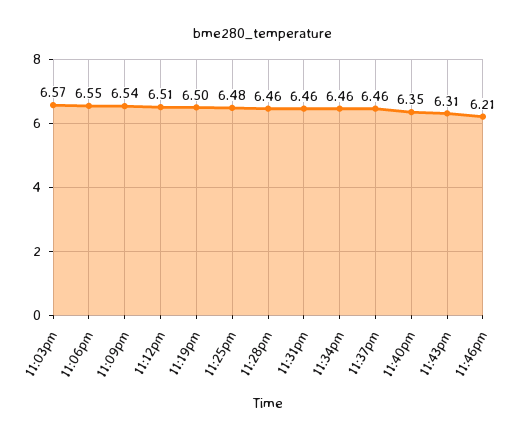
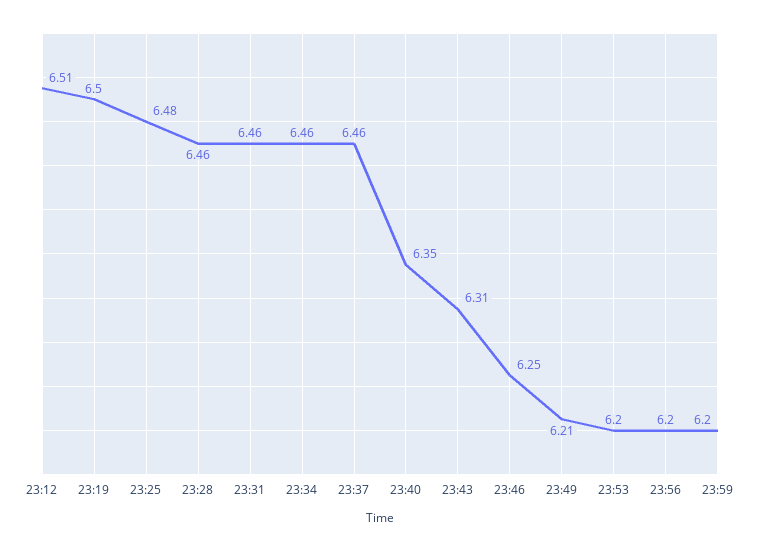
11:03pm: 6.57 -> none
11:06pm: 6.55 -> none
11:09pm: 6.54 -> none
11:46pm: 6.21 -> 6.25
23:49: none -> 6.21
23:53: none -> 6.2
23:56: none -> 6.2
23:59: none -> 6.2

